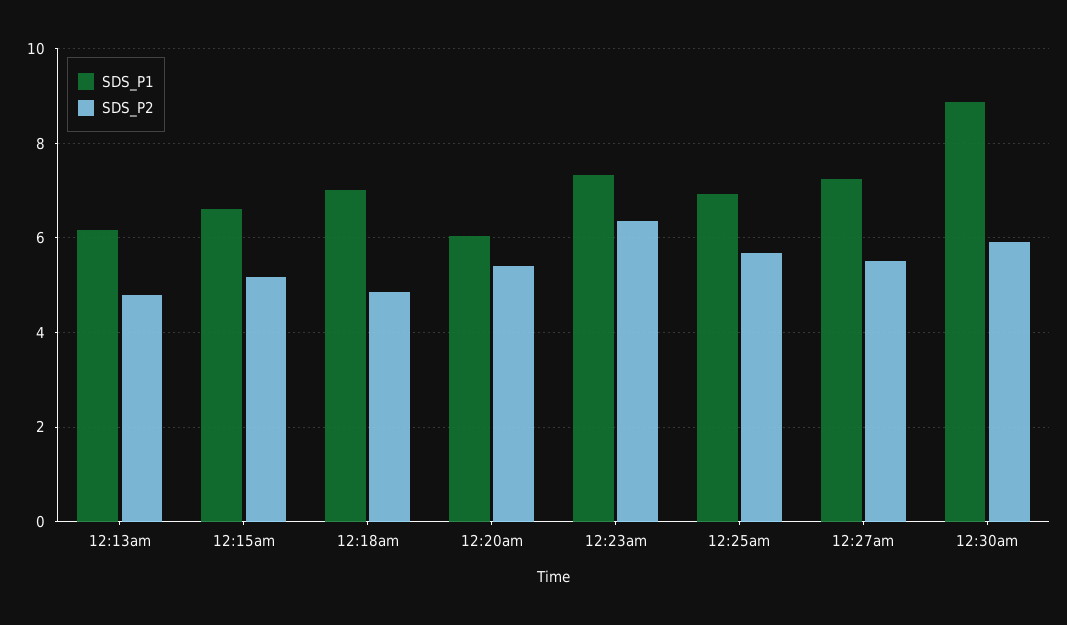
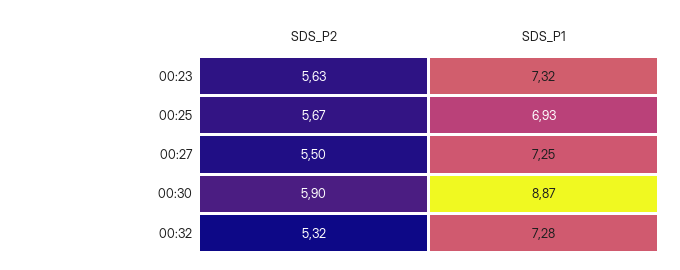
SDS_P1, 12:13am: 6.2 -> none
SDS_P2, 12:13am: 4.8 -> none
SDS_P1, 12:15am: 6.6 -> none
SDS_P2, 12:15am: 5.2 -> none
SDS_P1, 12:18am: 7 -> none
SDS_P2, 12:18am: 4.8 -> none
SDS_P1, 12:20am: 6 -> none
SDS_P2, 12:20am: 5.4 -> none
SDS_P2, 12:23am: 6.4 -> 5.63
SDS_P2, 00:32: none -> 5.32
SDS_P1, 00:32: none -> 7.28

